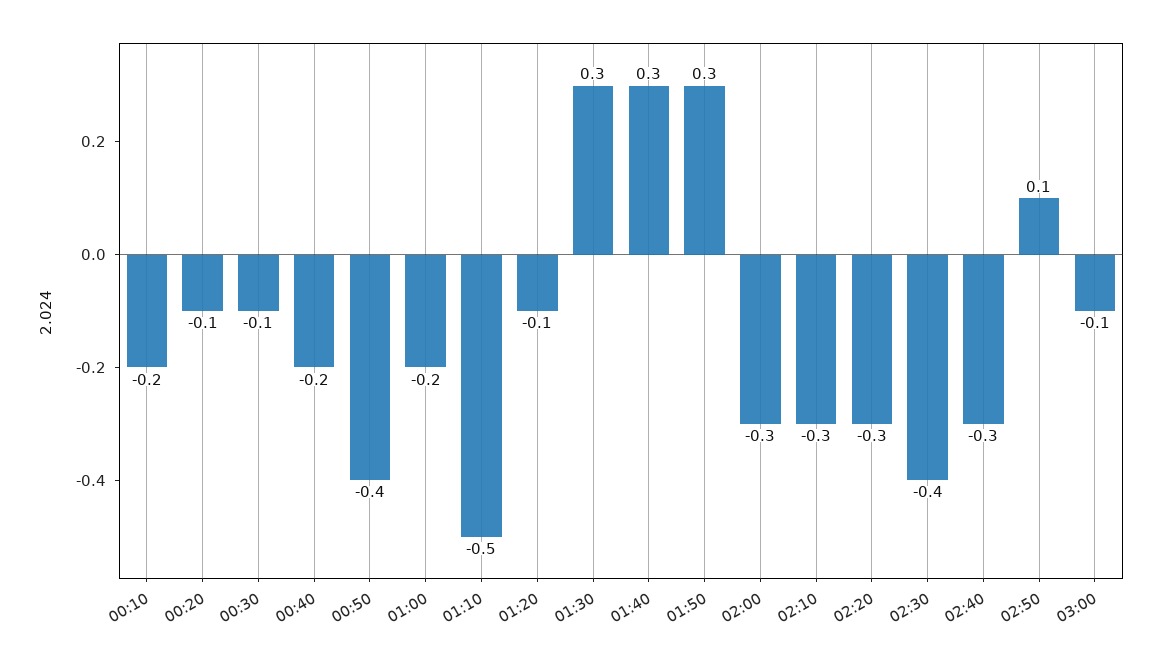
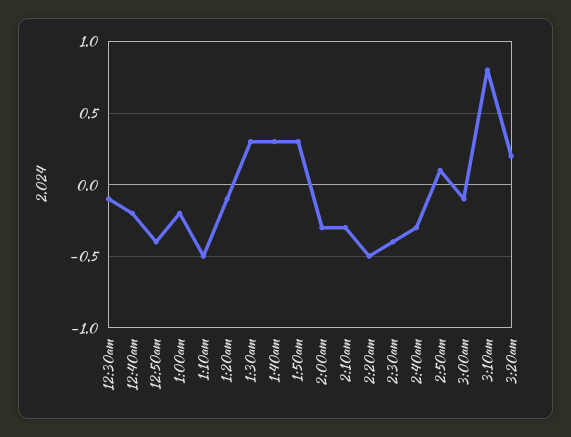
00:10: -0.2 -> none
00:20: -0.1 -> none
02:20: -0.3 -> -0.5
3:10am: none -> 0.8
3:20am: none -> 0.2

